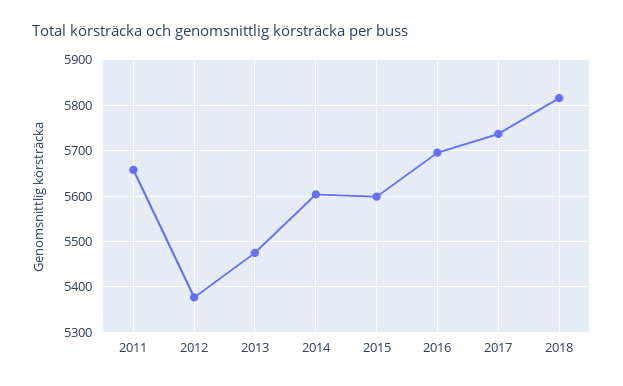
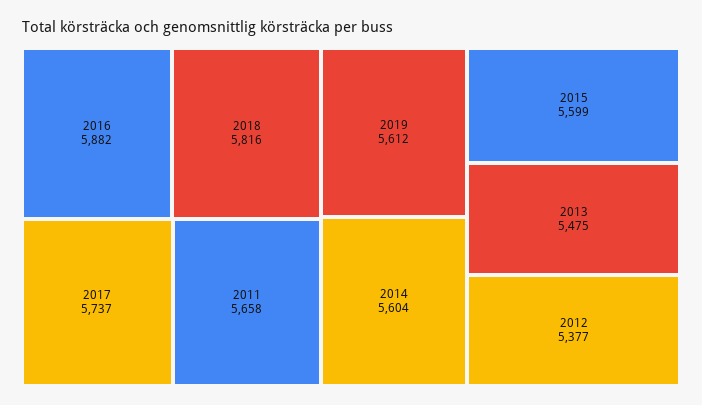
2016: 5700 -> 5882
2019: none -> 5612

